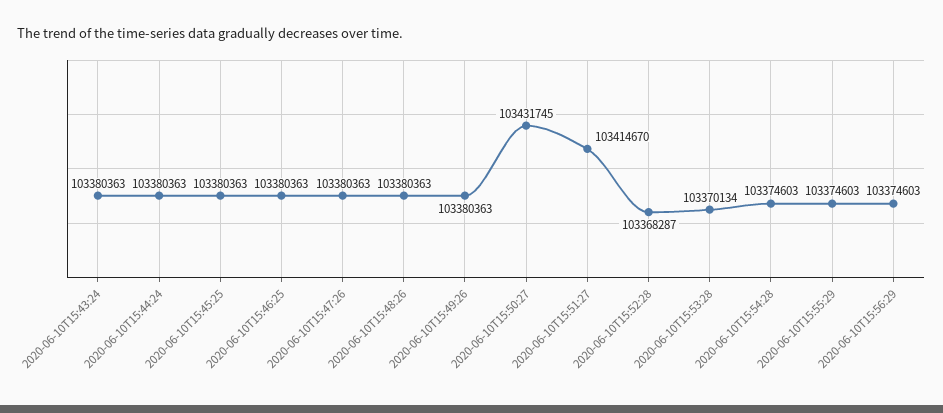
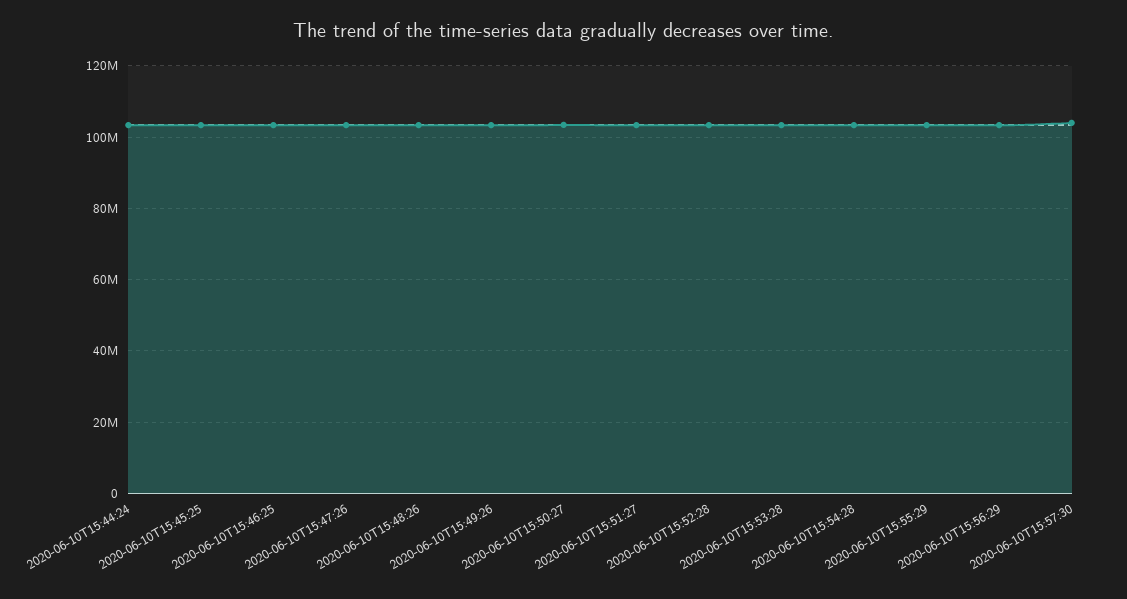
2020-06-10T15:43:24: 103380363 -> none
2020-06-10T15:57:30: none -> 104000000

